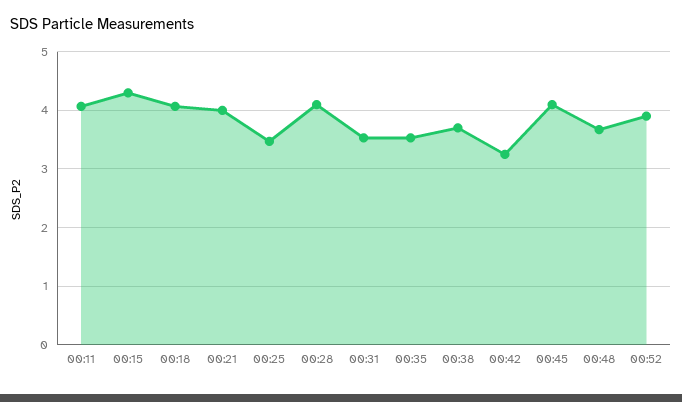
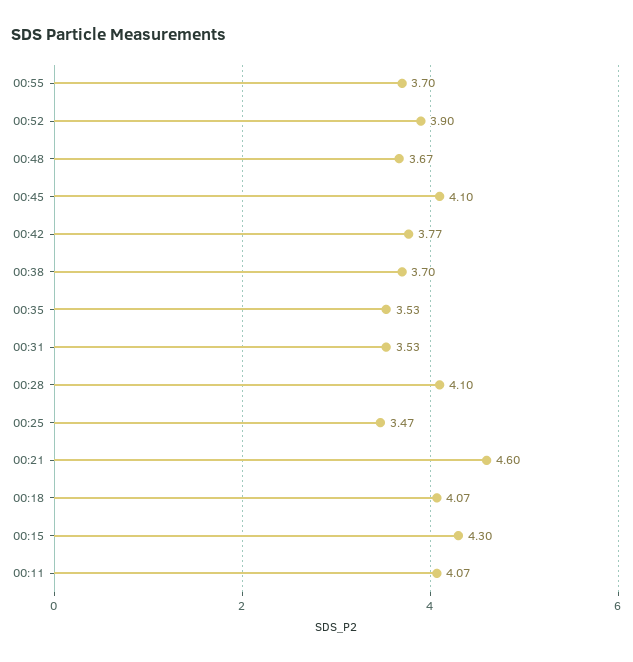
00:21: 4 -> 4.6
00:42: 3.2 -> 3.77
00:55: none -> 3.7

